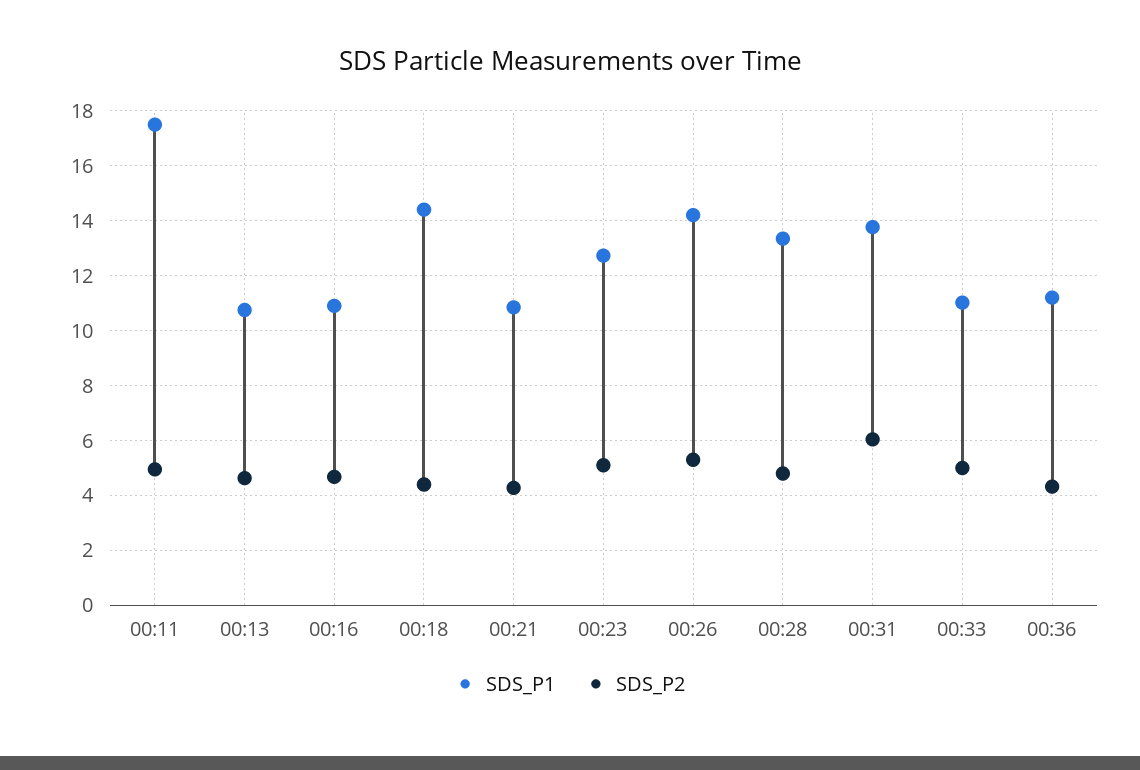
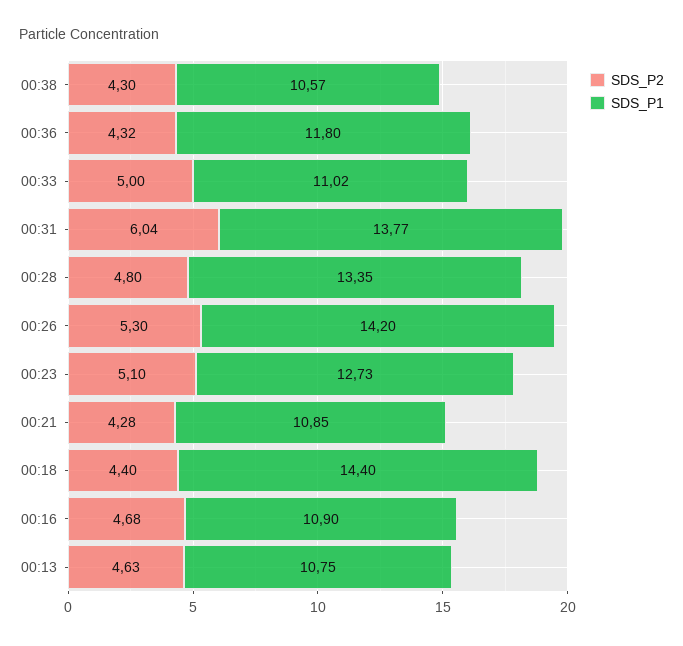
SDS_P1, 00:11: 17.5 -> none
SDS_P2, 00:11: 5 -> none
SDS_P1, 00:36: 11.25 -> 11.8
SDS_P2, 00:38: none -> 4.3
SDS_P1, 00:38: none -> 10.57

